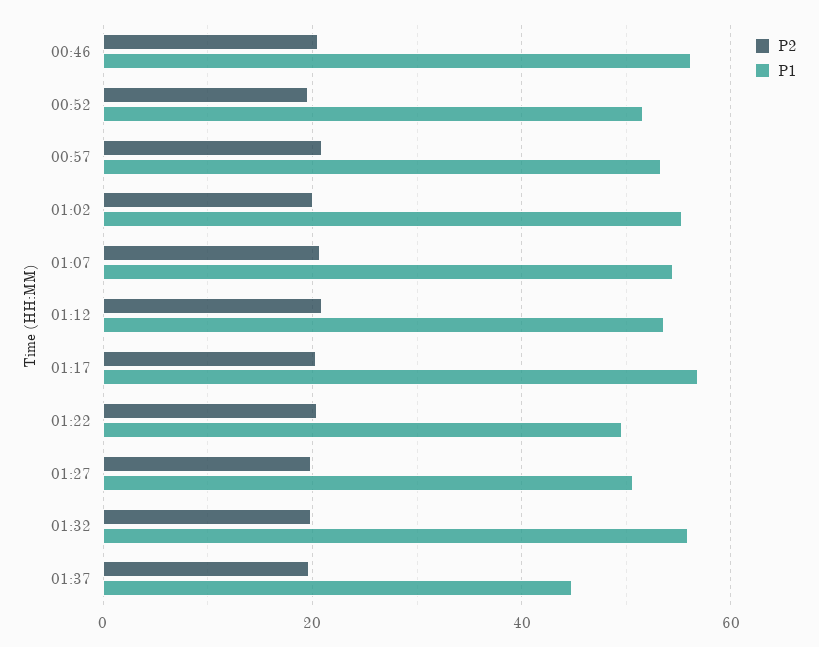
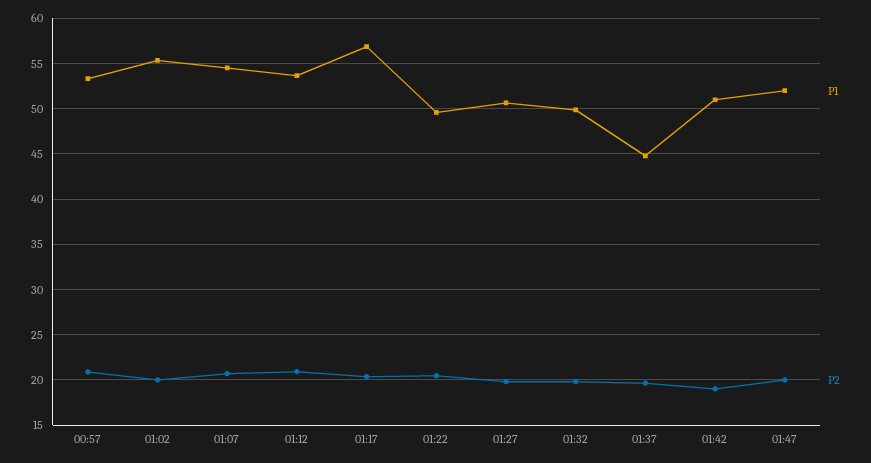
P2, 00:46: 20 -> none
P1, 00:46: 56 -> none
P2, 00:52: 20 -> none
P1, 00:52: 52 -> none
P1, 01:32: 56 -> 50
P1, 01:42: none -> 51
P2, 01:42: none -> 19
P1, 01:47: none -> 52
P2, 01:47: none -> 20

